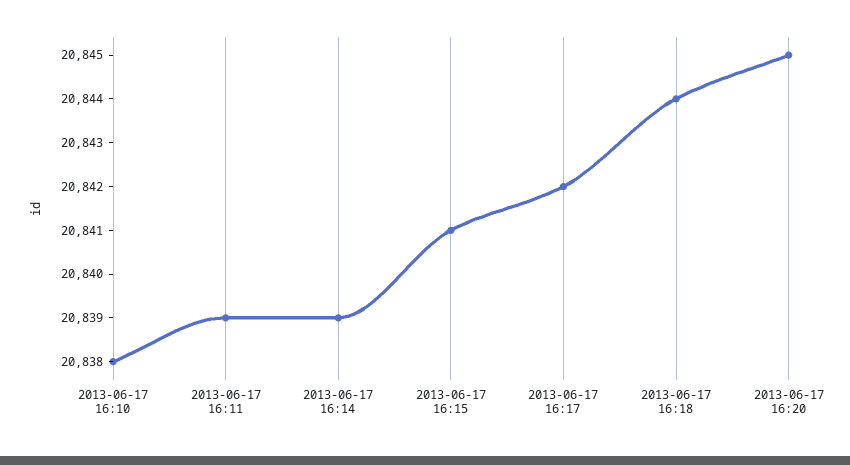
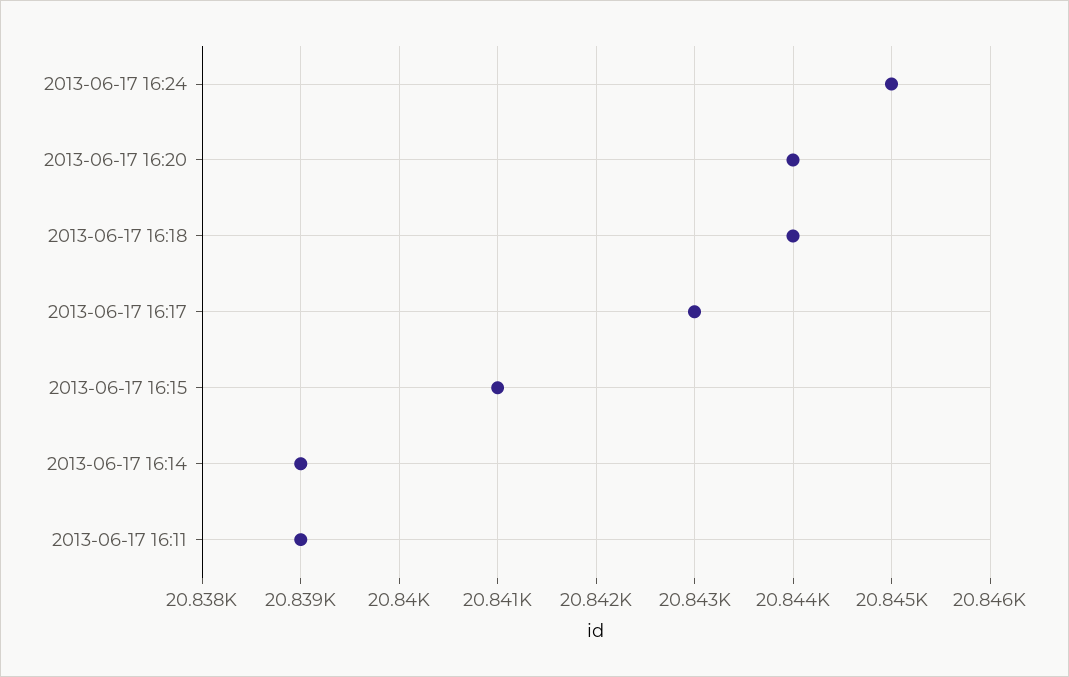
2013-06-17 16:10: 20838 -> none
2013-06-17 16:17: 20842 -> 20843
2013-06-17 16:20: 20845 -> 20844
2013-06-17 16:24: none -> 20845

